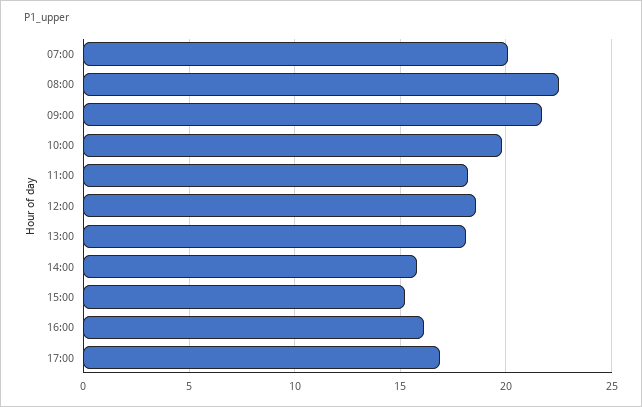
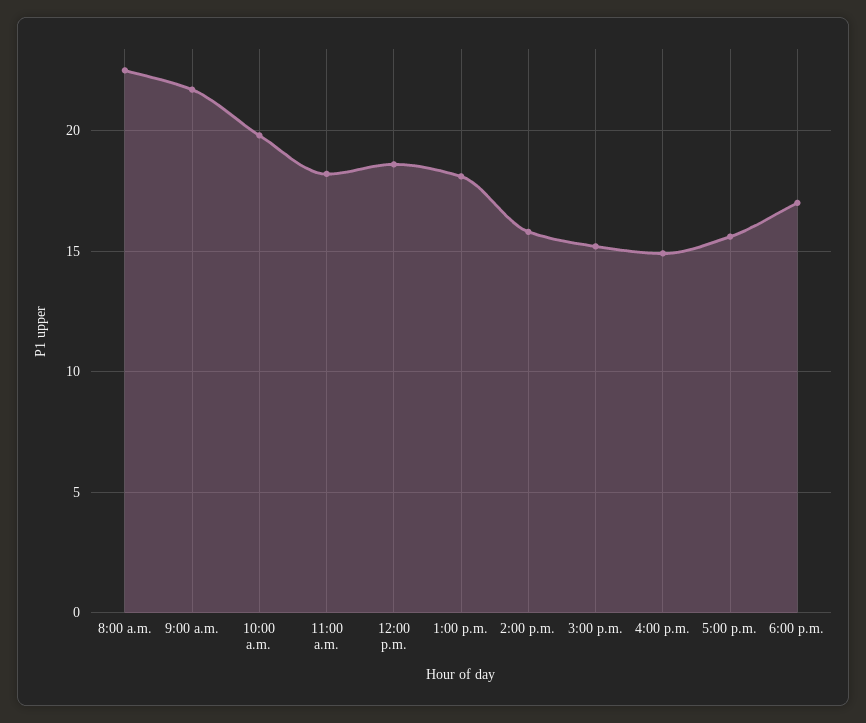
07:00: 20 -> none
16:00: 16 -> 15
17:00: 17 -> 15.5
6:00 p.m.: none -> 17

